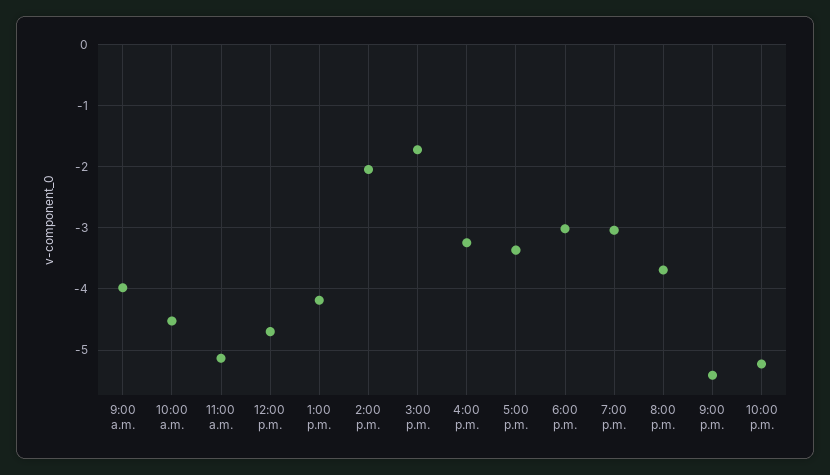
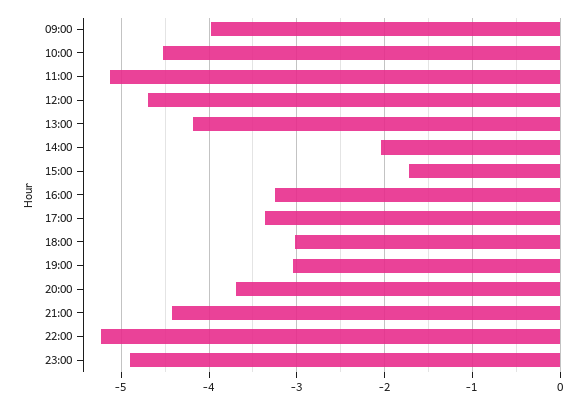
9:00 p.m.: -5.4 -> -4.4
23:00: none -> -4.9

